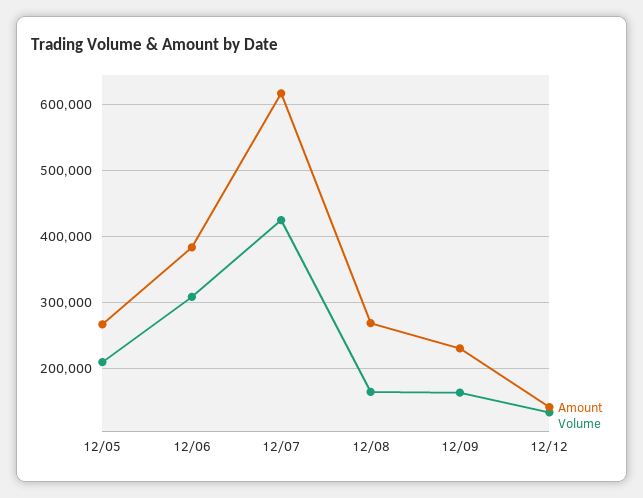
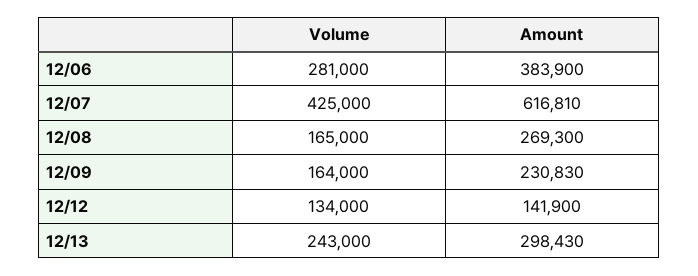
Amount, 12/05: 270000 -> none
Volume, 12/05: 210000 -> none
Volume, 12/06: 310000 -> 281000
Volume, 12/13: none -> 243000
Amount, 12/13: none -> 298430

